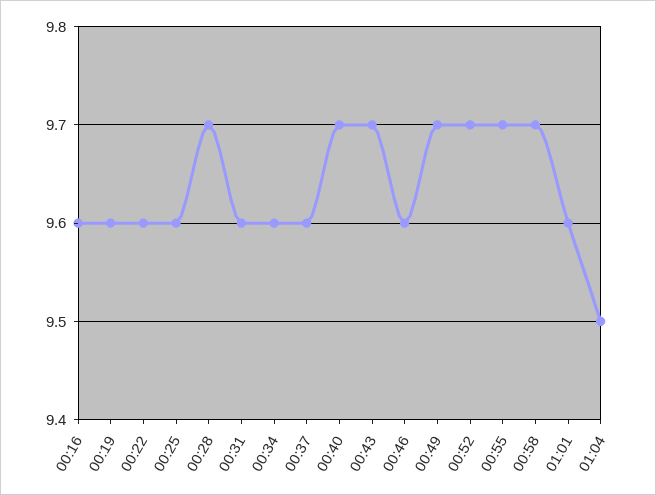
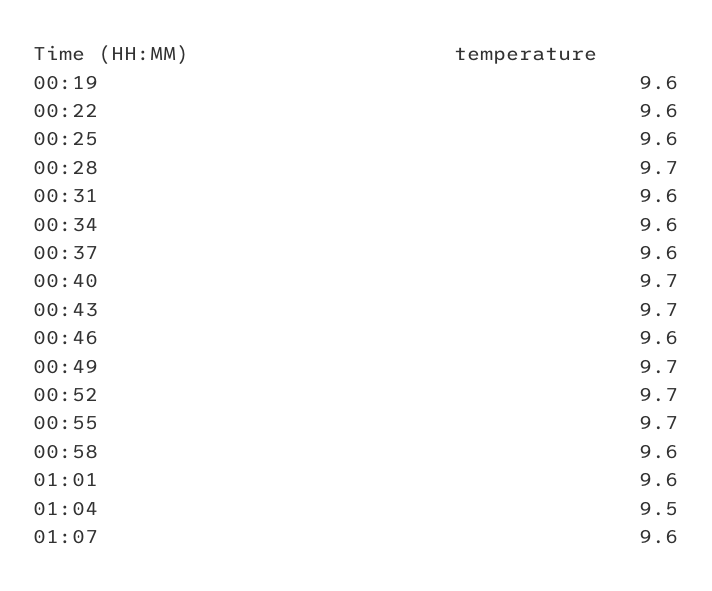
00:16: 9.6 -> none
00:58: 9.7 -> 9.6
01:07: none -> 9.6

